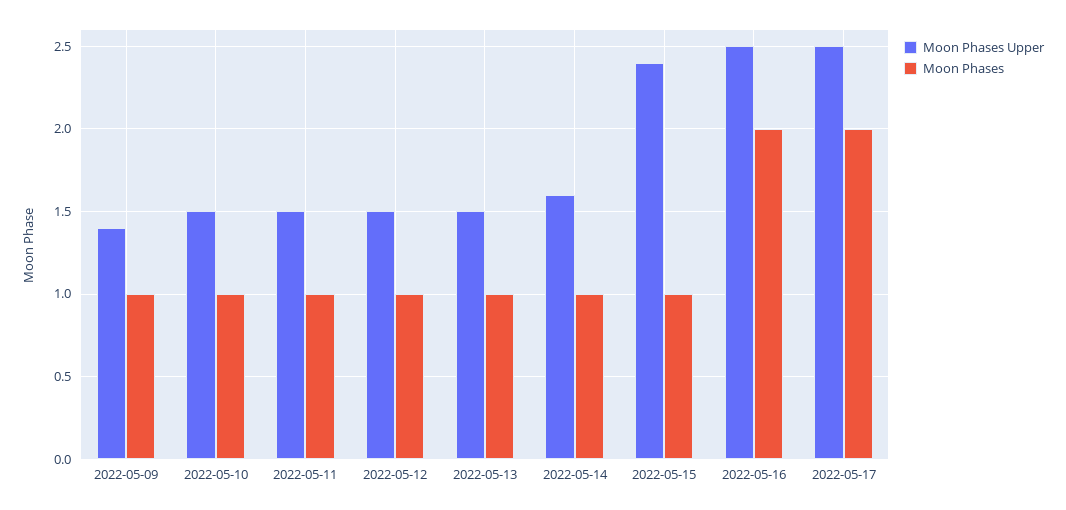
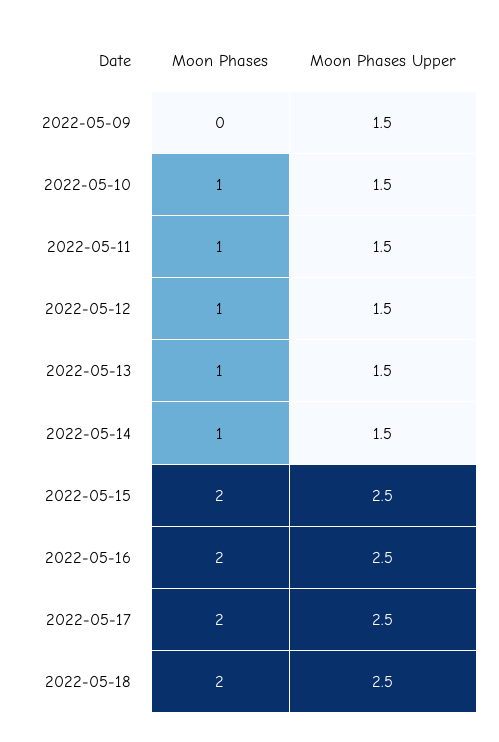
Moon Phases Upper, 2022-05-09: 1.4 -> 1.5
Moon Phases, 2022-05-09: 1 -> 0
Moon Phases Upper, 2022-05-14: 1.6 -> 1.5
Moon Phases Upper, 2022-05-15: 2.4 -> 2.5
Moon Phases, 2022-05-15: 1 -> 2
Moon Phases, 2022-05-18: none -> 2
Moon Phases Upper, 2022-05-18: none -> 2.5

